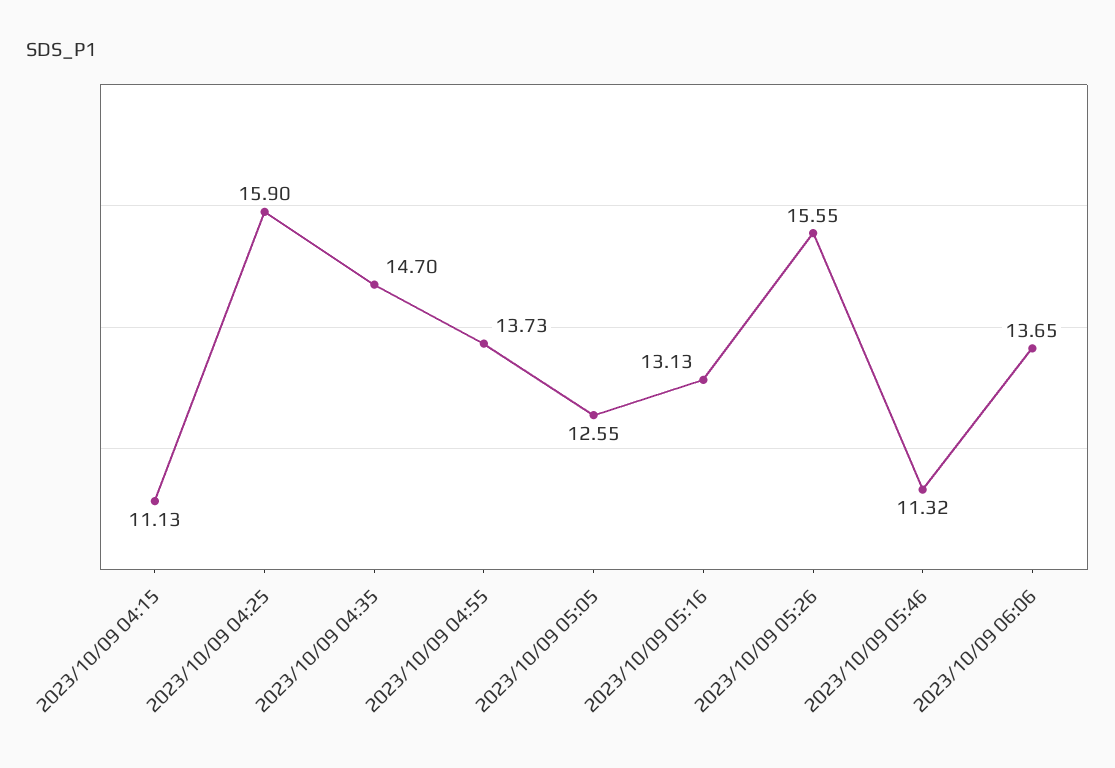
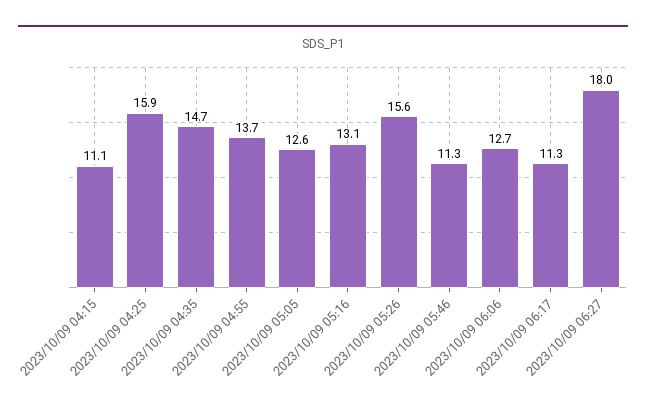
2023/10/09 06:06: 13.65 -> 12.7
2023/10/09 06:17: none -> 11.3
2023/10/09 06:27: none -> 18

